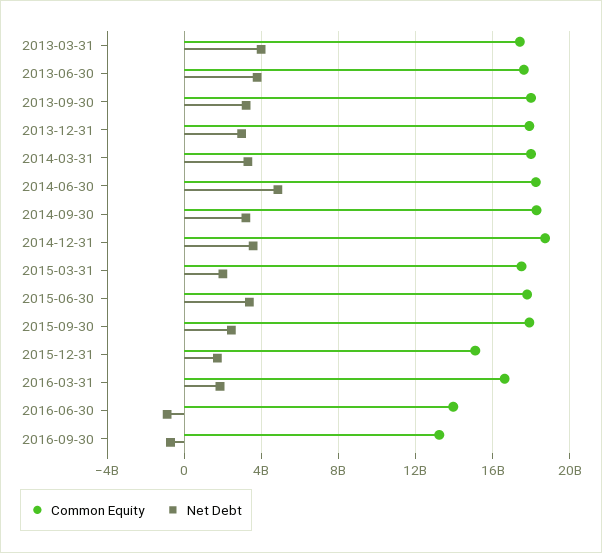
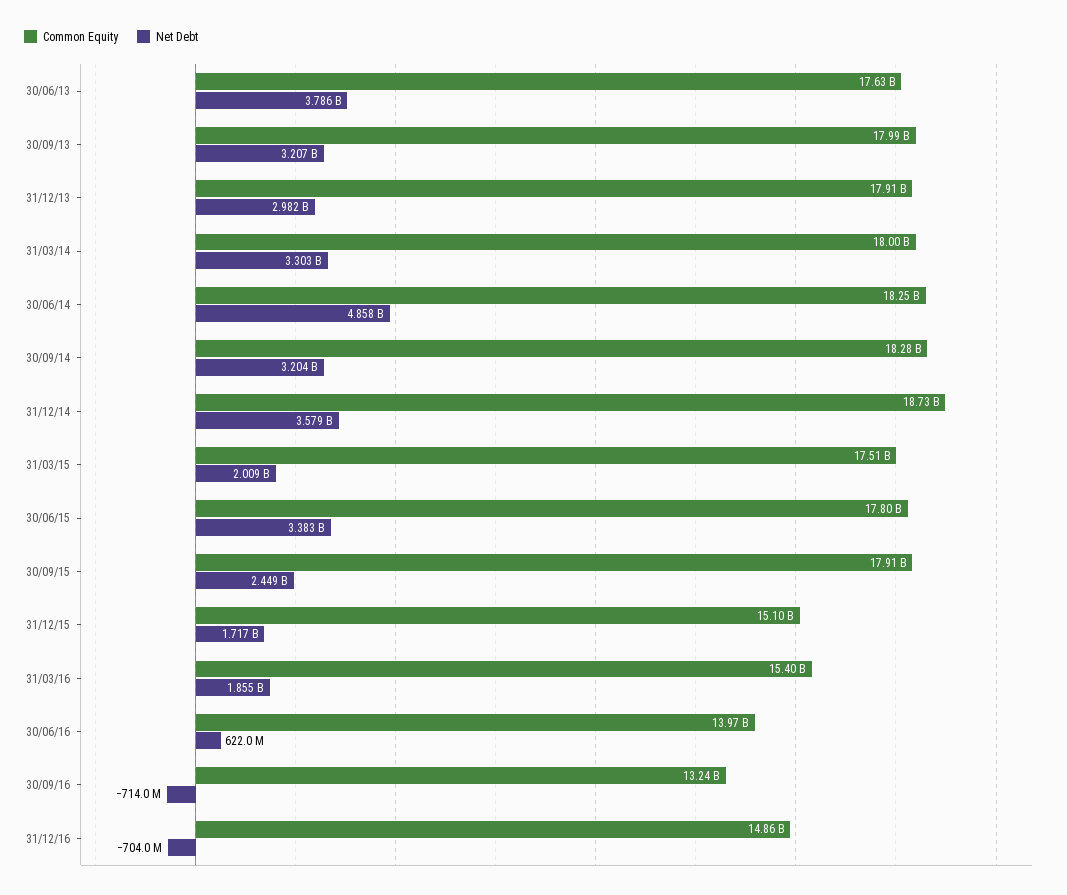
Common Equity, 2013-03-31: 17500000000 -> none
Net Debt, 2013-03-31: 4000000000 -> none
Common Equity, 2016-03-31: 16500000000 -> 15400000000
Net Debt, 2016-06-30: -1000000000 -> 622000000
Common Equity, 31/12/16: none -> 14860000000
Net Debt, 31/12/16: none -> -704000000

